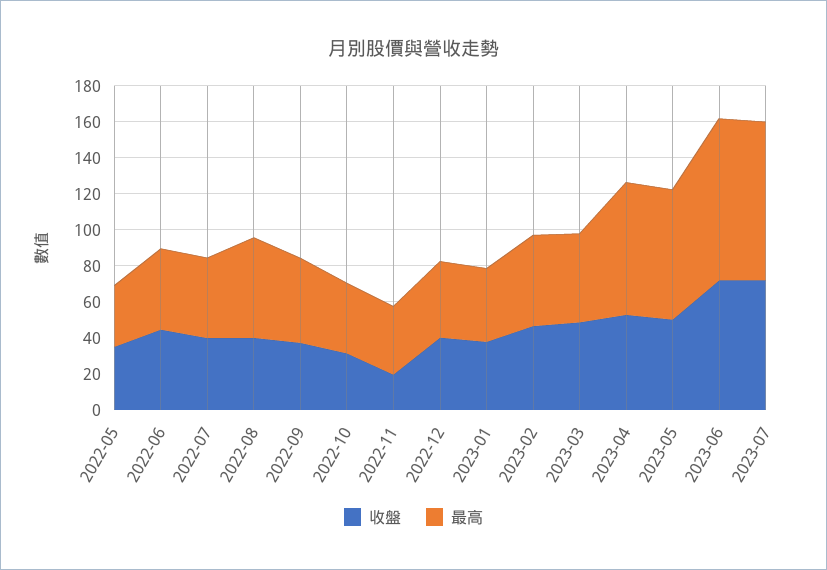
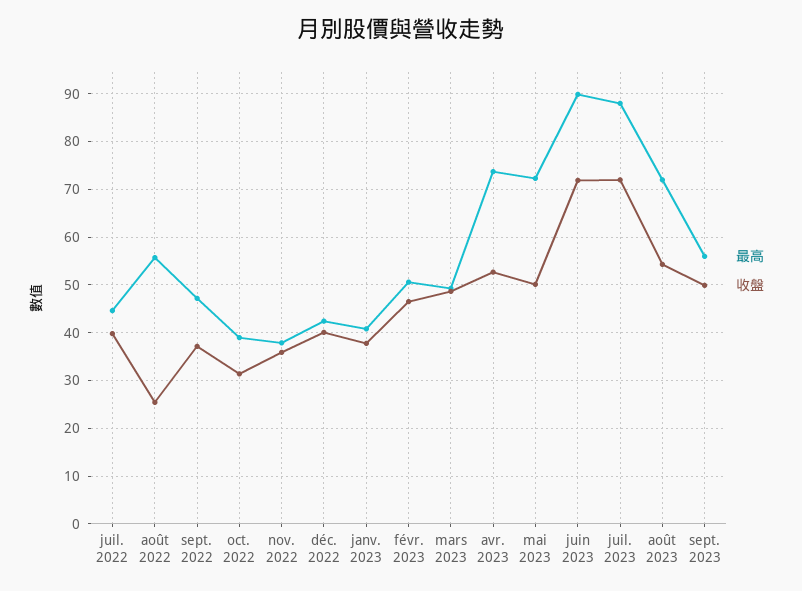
收盤, 2022-05: 35 -> none
最高, 2022-05: 35 -> none
收盤, 2022-06: 45 -> none
最高, 2022-06: 45 -> none
收盤, 2022-08: 40 -> 26
收盤, 2022-11: 20 -> 36
最高, août 2023: none -> 72
收盤, août 2023: none -> 54
最高, sept. 2023: none -> 56
收盤, sept. 2023: none -> 50

